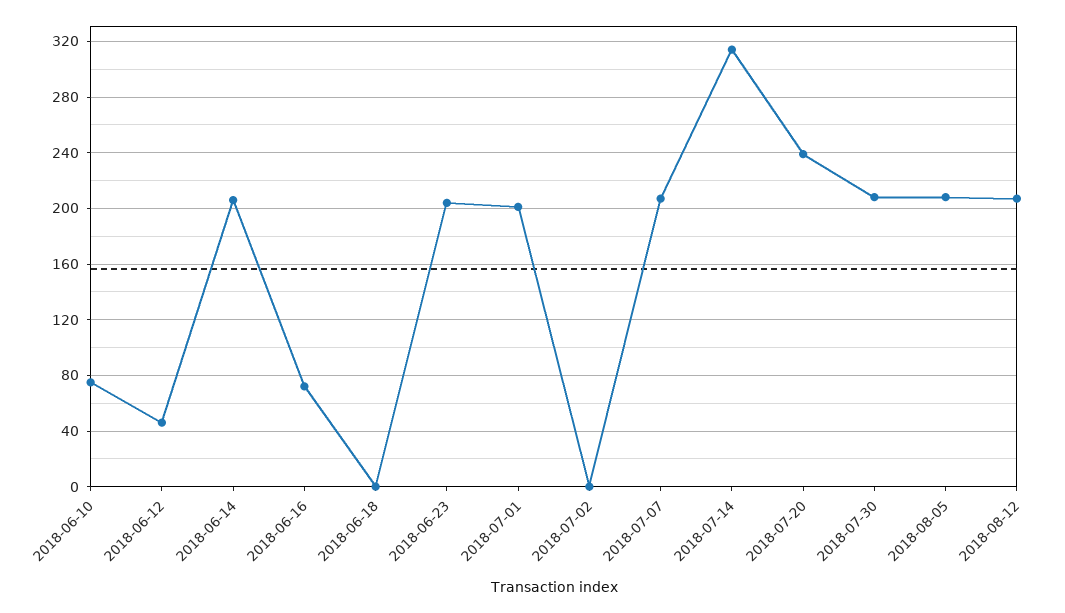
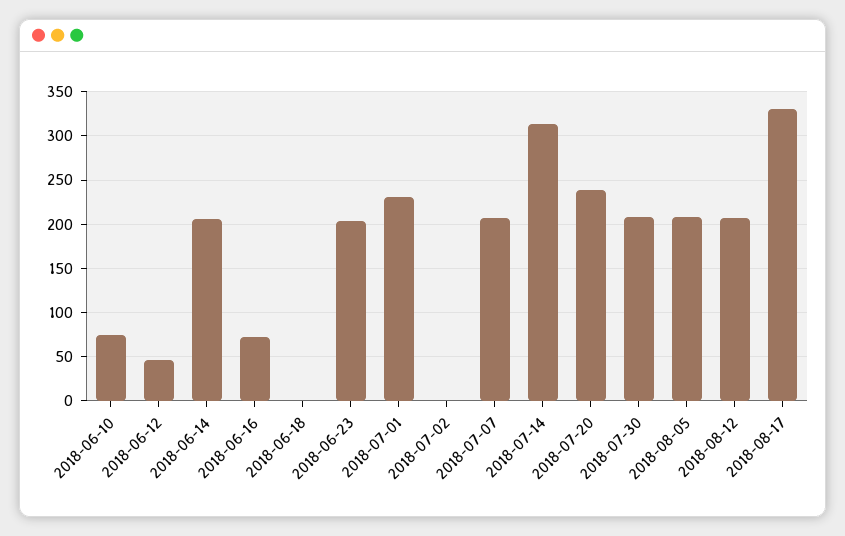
2018-07-01: 200 -> 230
2018-08-17: none -> 330

